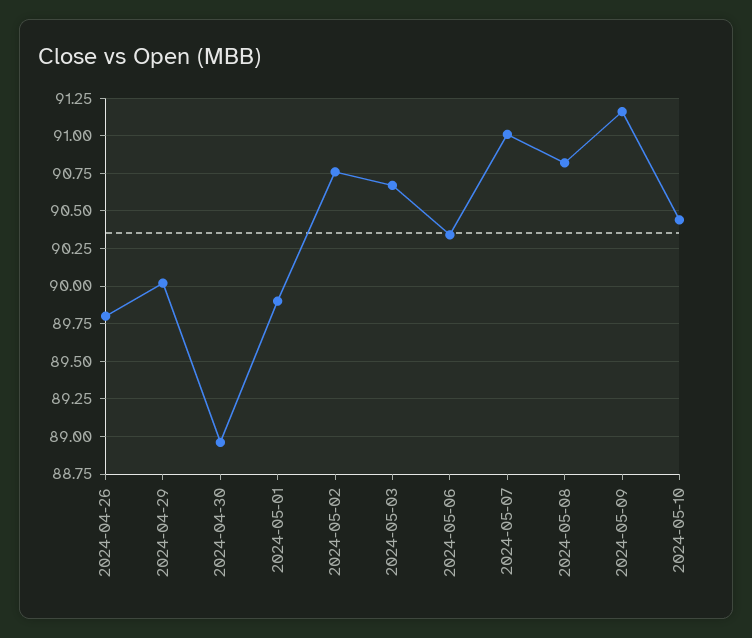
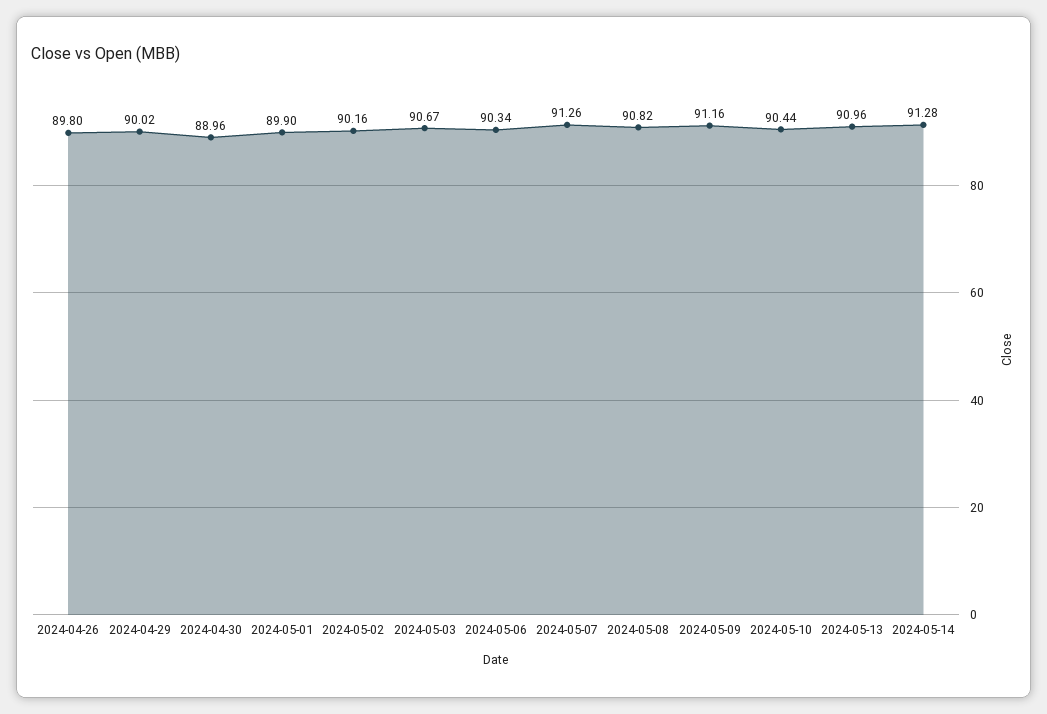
2024-05-02: 90.75 -> 90.16
2024-05-07: 91 -> 91.26
2024-05-13: none -> 90.96
2024-05-14: none -> 91.28

